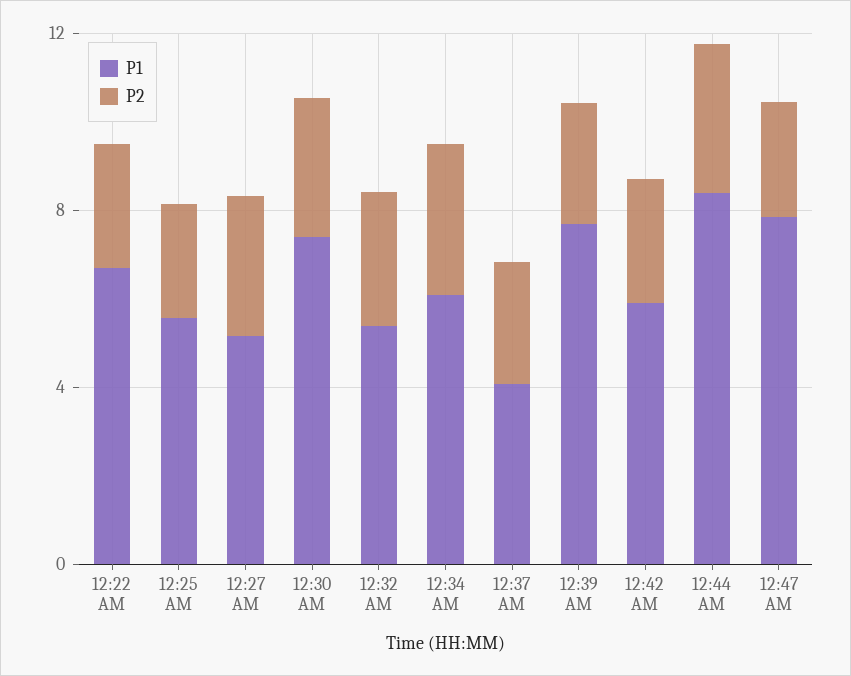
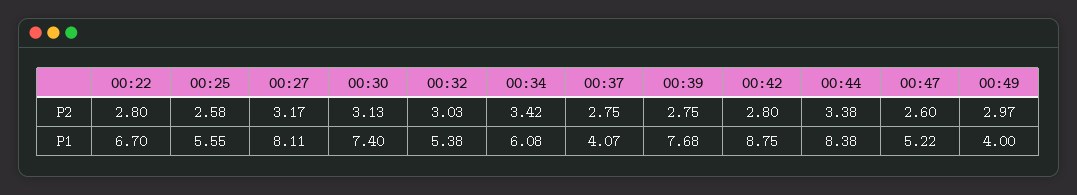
P1, 12:27 AM: 5 -> 8.11
P1, 12:42 AM: 6 -> 8.75
P1, 12:47 AM: 8 -> 5.22
P2, 00:49: none -> 2.97
P1, 00:49: none -> 4

